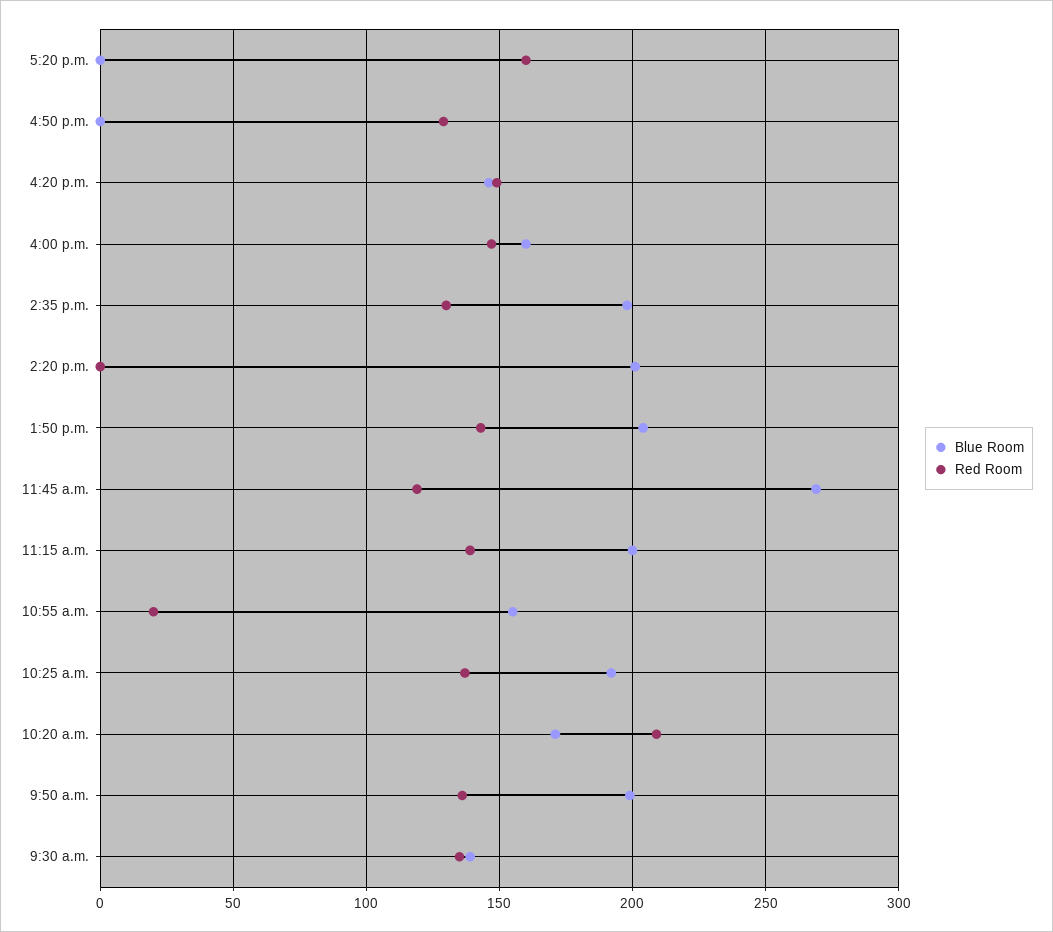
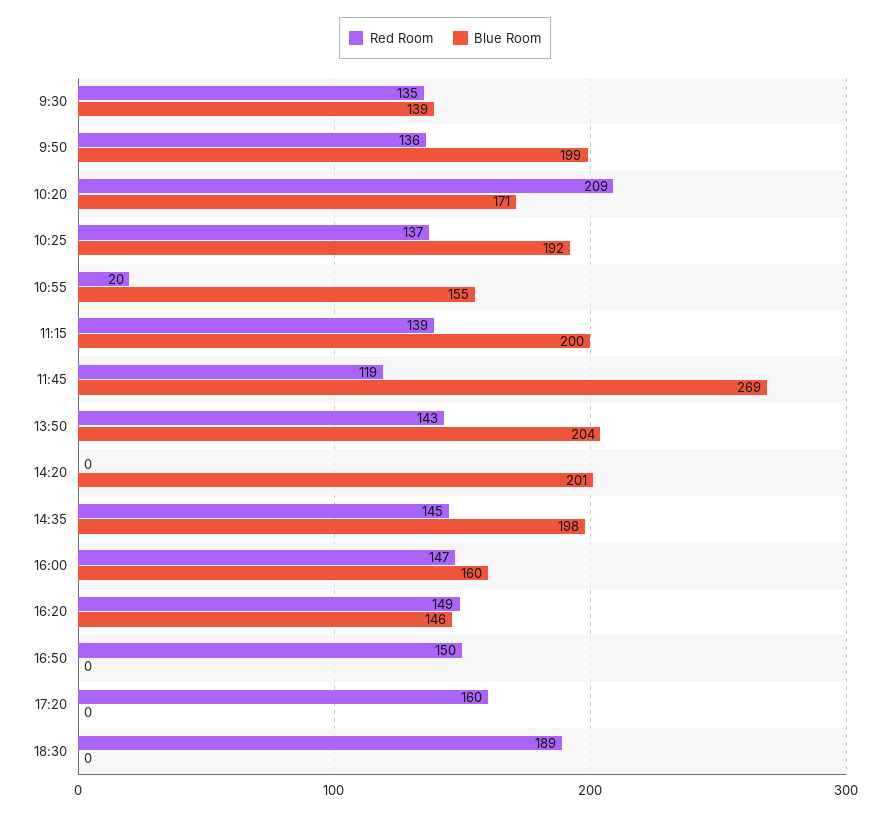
Red Room, 4:50 p.m.: 130 -> 150
Red Room, 2:35 p.m.: 130 -> 145
Red Room, 18:30: none -> 189
Blue Room, 18:30: none -> 0

